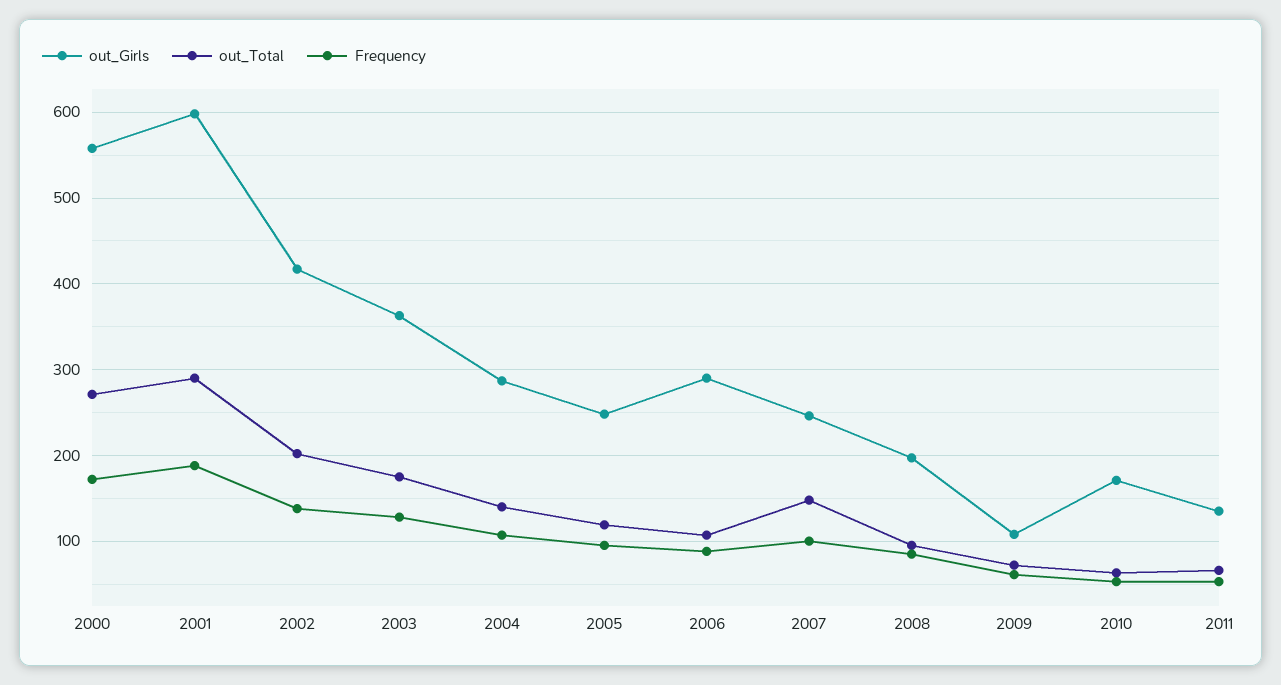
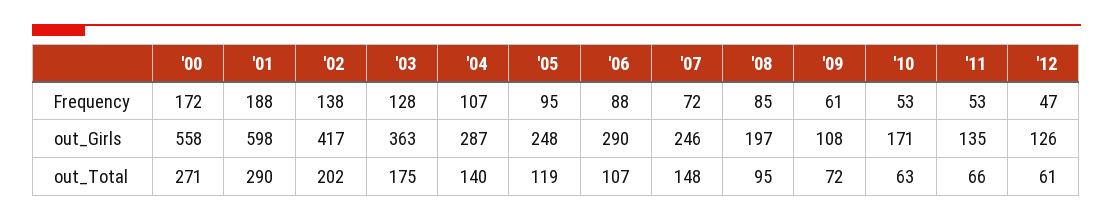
Frequency, 2007: 100 -> 72
Frequency, '12: none -> 47
out_Girls, '12: none -> 126
out_Total, '12: none -> 61

